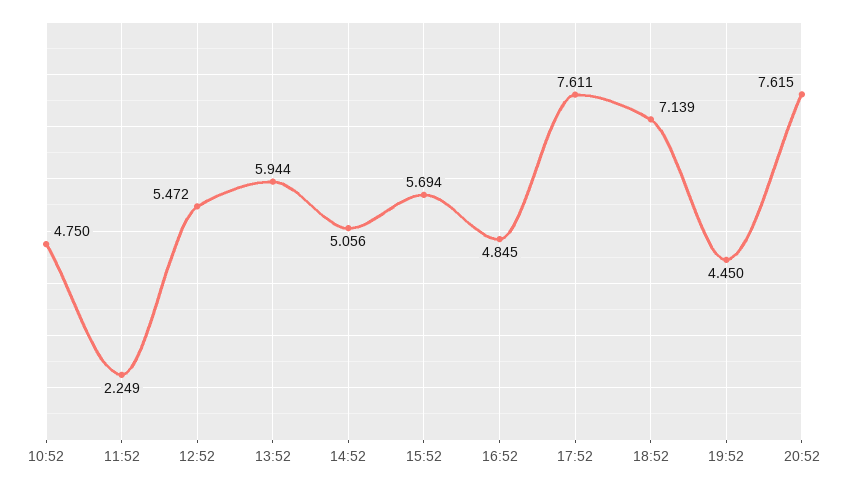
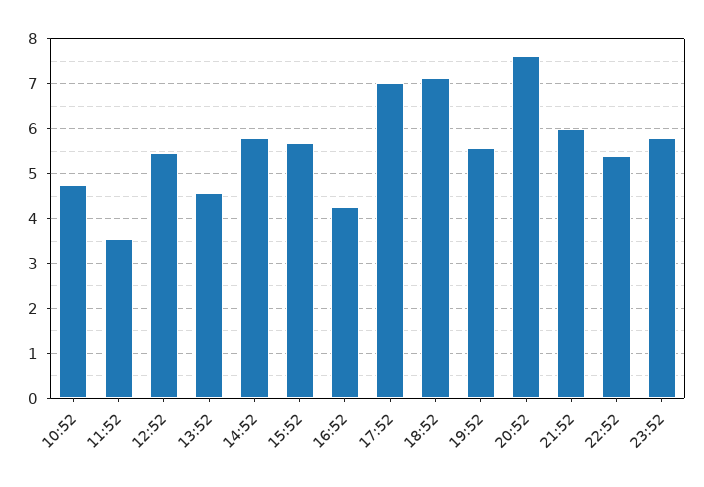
11:52: 2.249 -> 3.6
13:52: 5.944 -> 4.6
14:52: 5.056 -> 5.8
16:52: 4.845 -> 4.2
17:52: 7.611 -> 7
19:52: 4.45 -> 5.6
21:52: none -> 6
22:52: none -> 5.4
23:52: none -> 5.8

